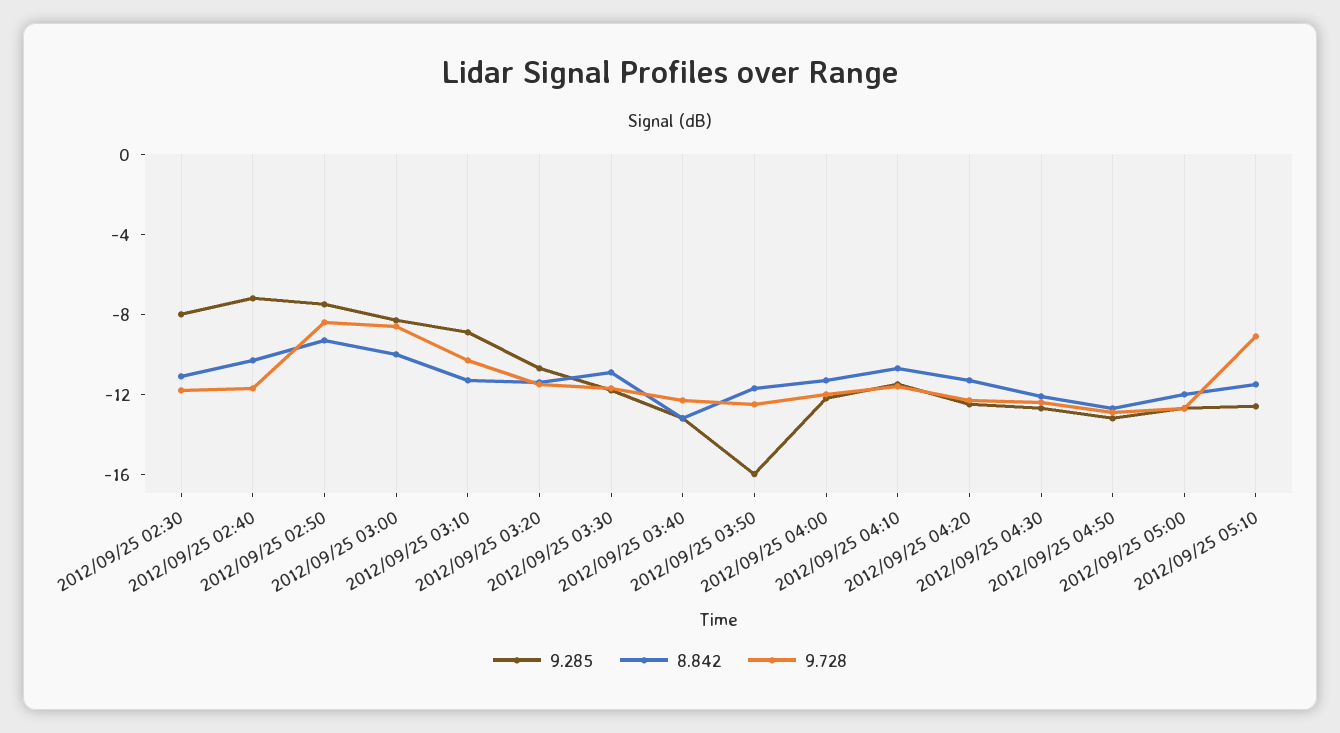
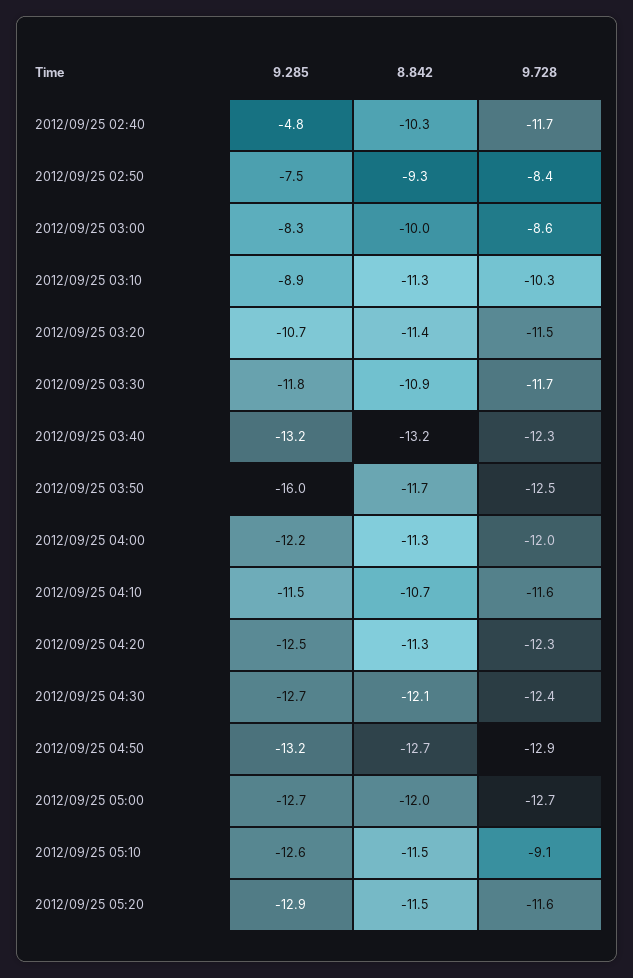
9.285, 2012/09/25 02:30: -8 -> none
8.842, 2012/09/25 02:30: -11 -> none
9.728, 2012/09/25 02:30: -12 -> none
9.285, 2012/09/25 02:40: -7 -> -4.8
9.285, 2012/09/25 05:20: none -> -12.9
8.842, 2012/09/25 05:20: none -> -11.5
9.728, 2012/09/25 05:20: none -> -11.6

